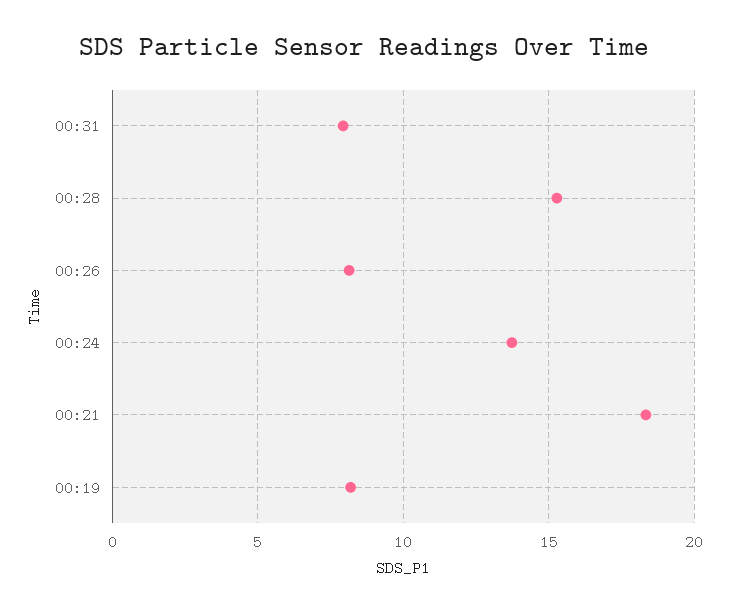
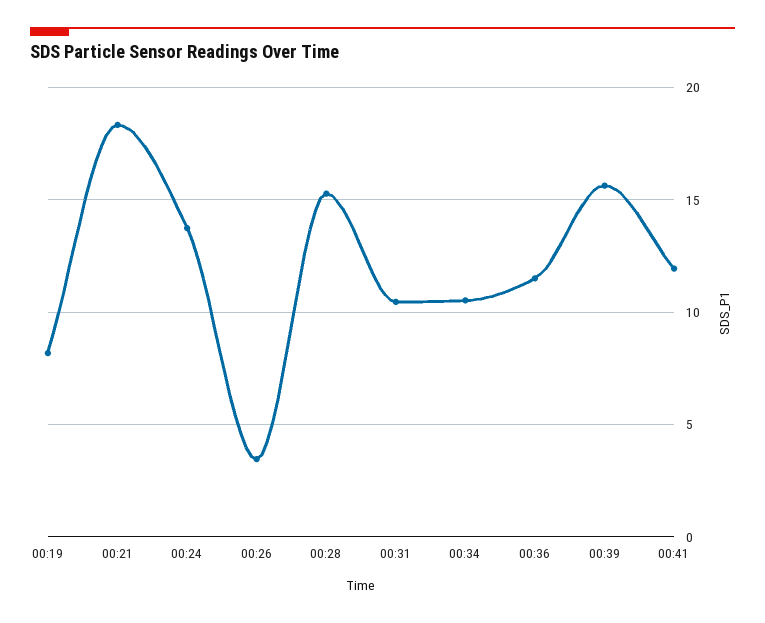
00:31: 8 -> 10.5
00:26: 8 -> 3.5
00:34: none -> 10.5
00:36: none -> 11.5
00:39: none -> 15.5
00:41: none -> 12

